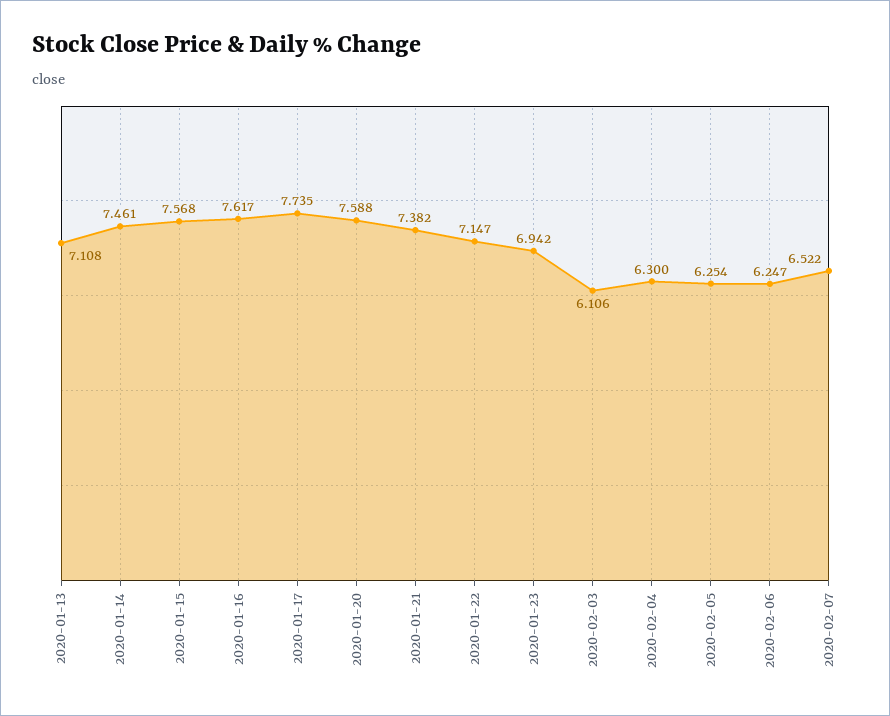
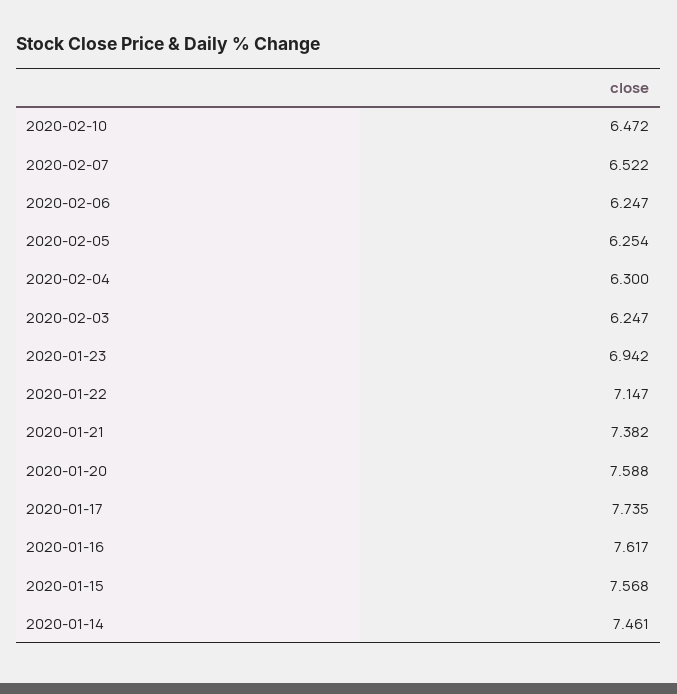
2020-01-13: 7.108 -> none
2020-02-03: 6.106 -> 6.247
2020-02-10: none -> 6.472

